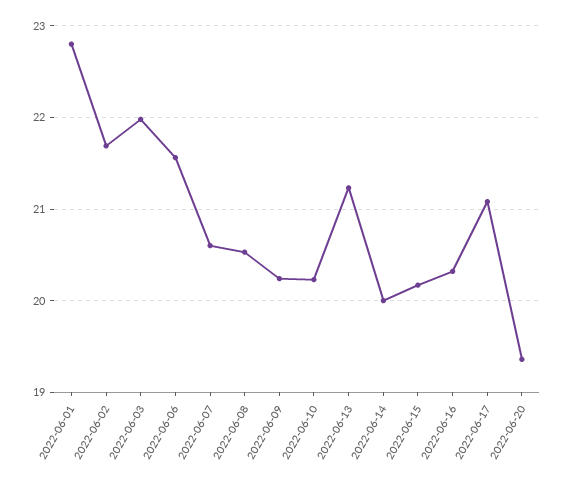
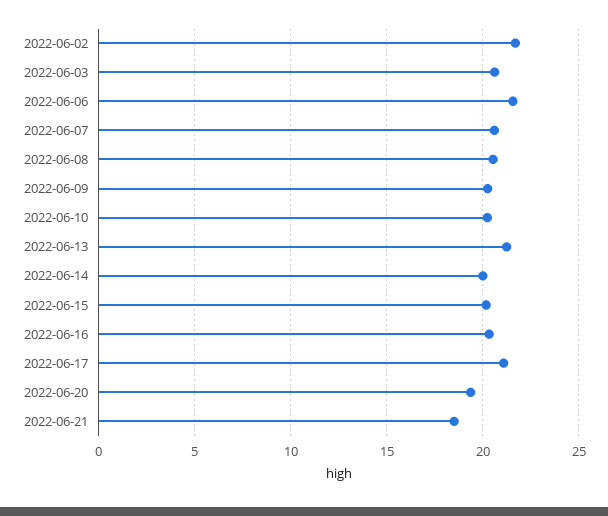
2022-06-01: 22.8 -> none
2022-06-03: 22 -> 20.5
2022-06-21: none -> 18.5

